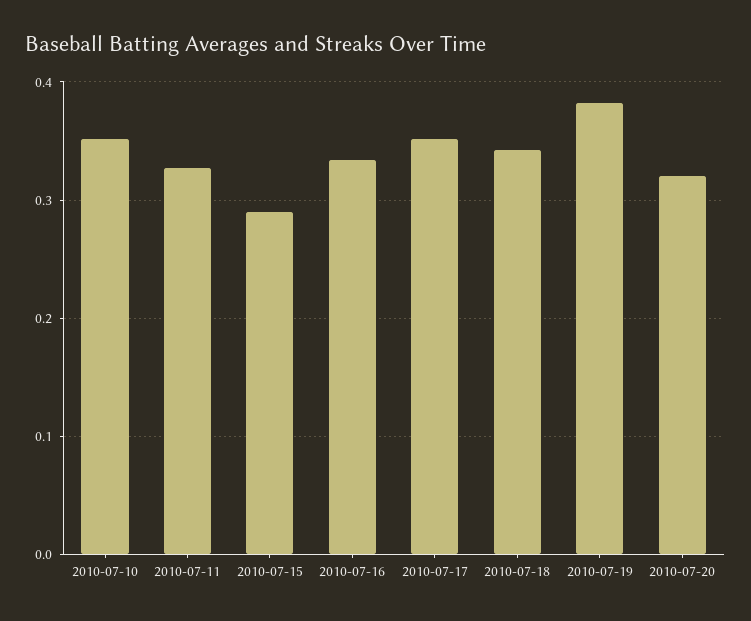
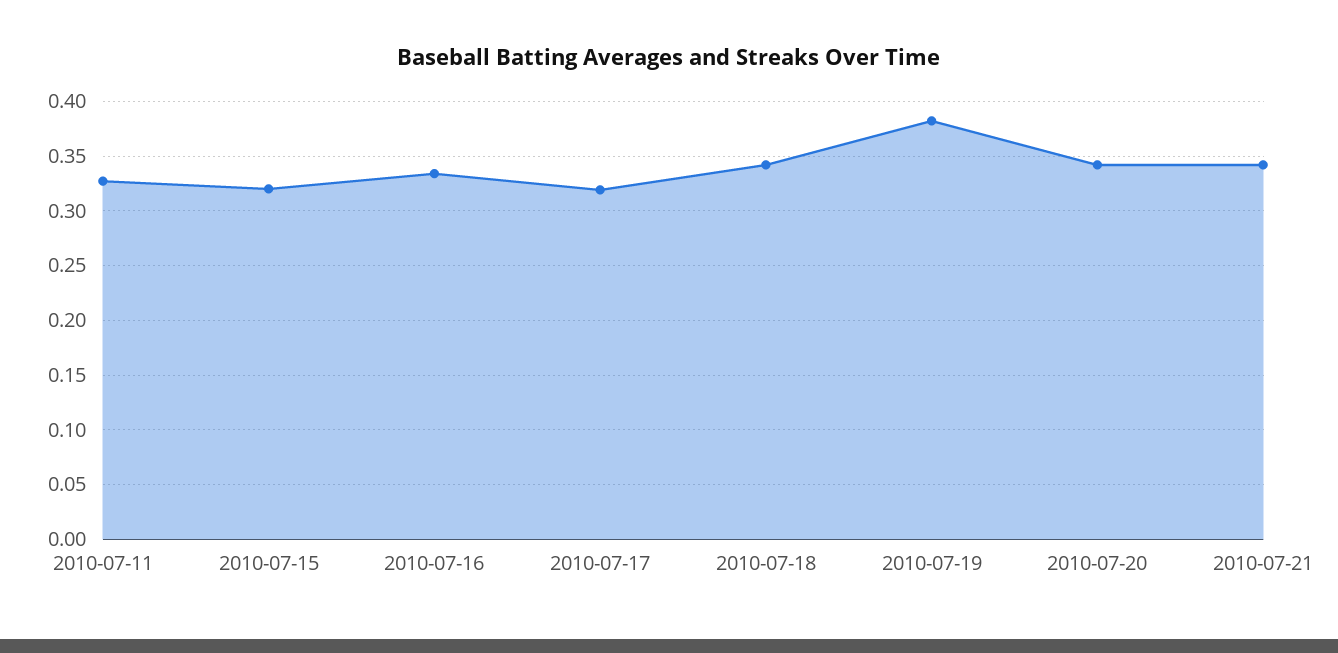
2010-07-10: 0.35 -> none
2010-07-15: 0.29 -> 0.32
2010-07-17: 0.35 -> 0.32
2010-07-20: 0.32 -> 0.34
2010-07-21: none -> 0.34

